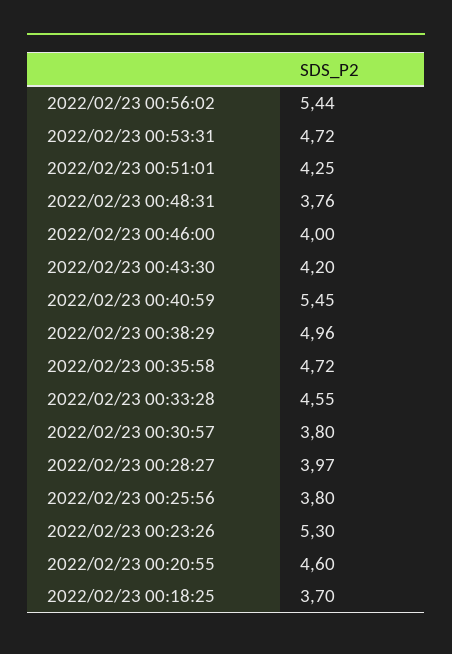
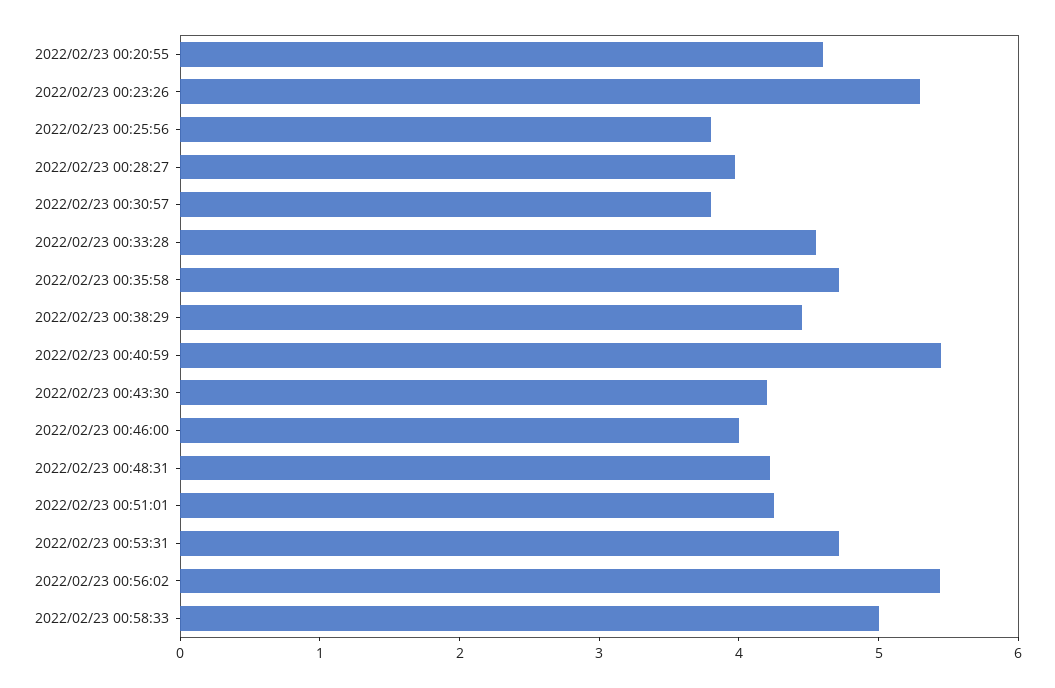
2022/02/23 00:48:31: 3.76 -> 4.2
2022/02/23 00:38:29: 4.96 -> 4.4
2022/02/23 00:18:25: 3.7 -> none
2022/02/23 00:58:33: none -> 5

